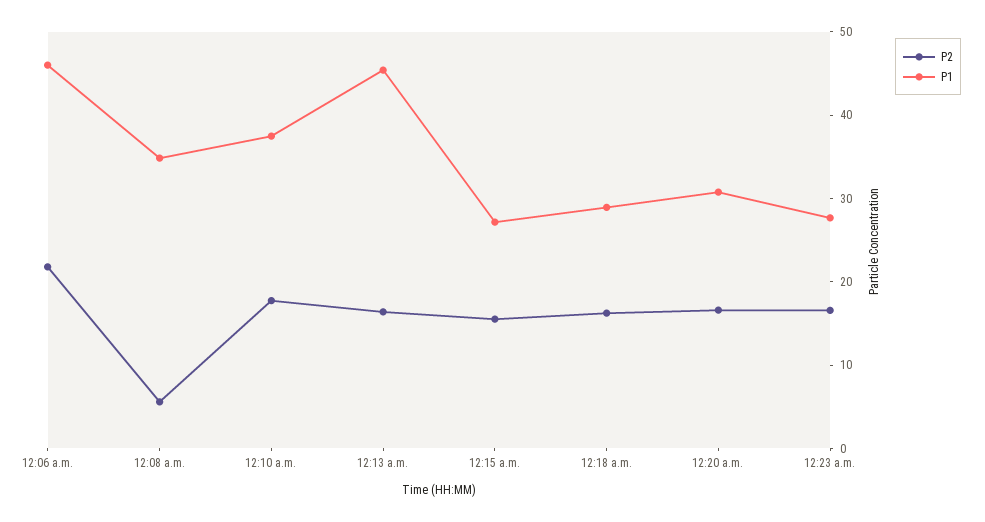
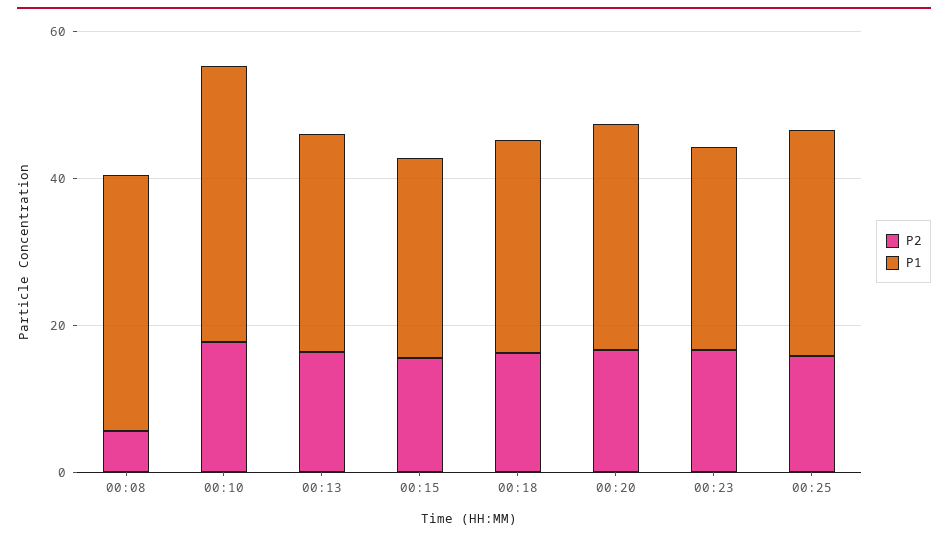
P2, 12:06 a.m.: 22 -> none
P1, 12:06 a.m.: 46 -> none
P1, 12:13 a.m.: 46 -> 30
P2, 00:25: none -> 15
P1, 00:25: none -> 30

